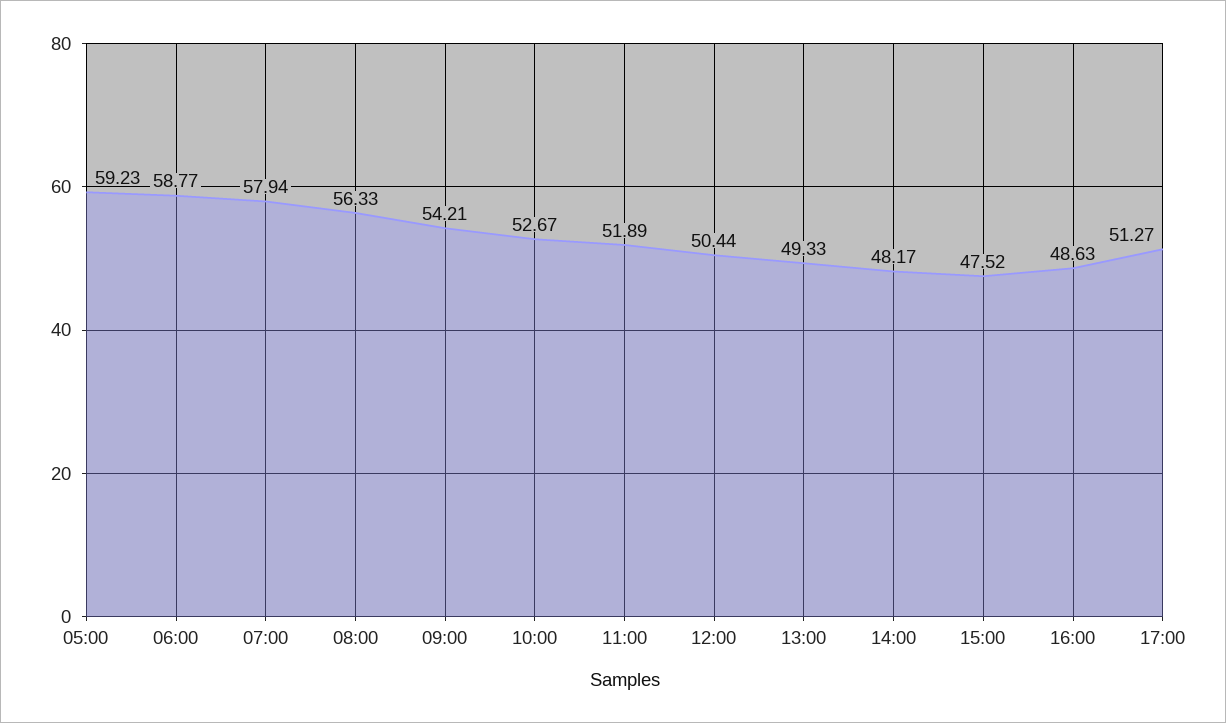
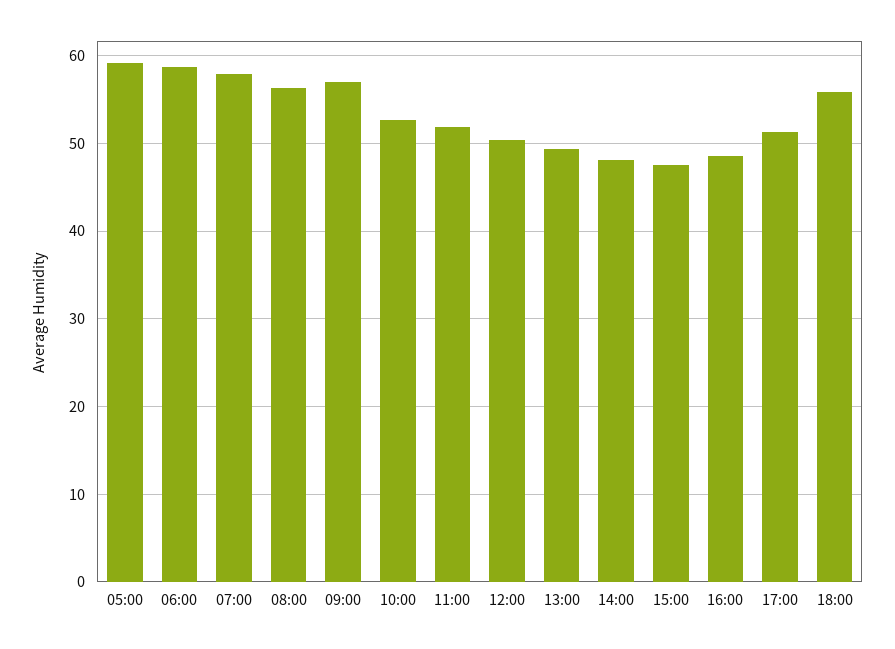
09:00: 54.21 -> 57
18:00: none -> 56

